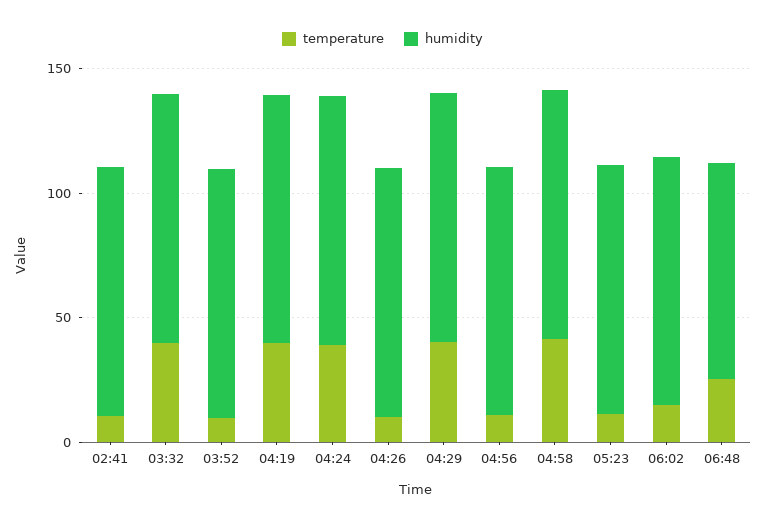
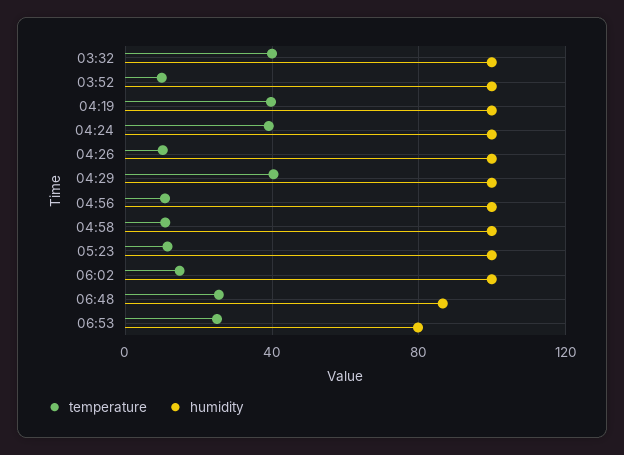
temperature, 02:41: 10 -> none
humidity, 02:41: 100 -> none
temperature, 04:58: 40 -> 10
temperature, 06:53: none -> 25
humidity, 06:53: none -> 80

